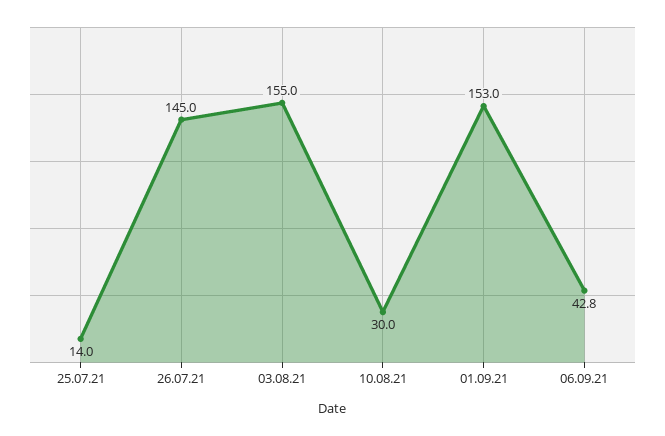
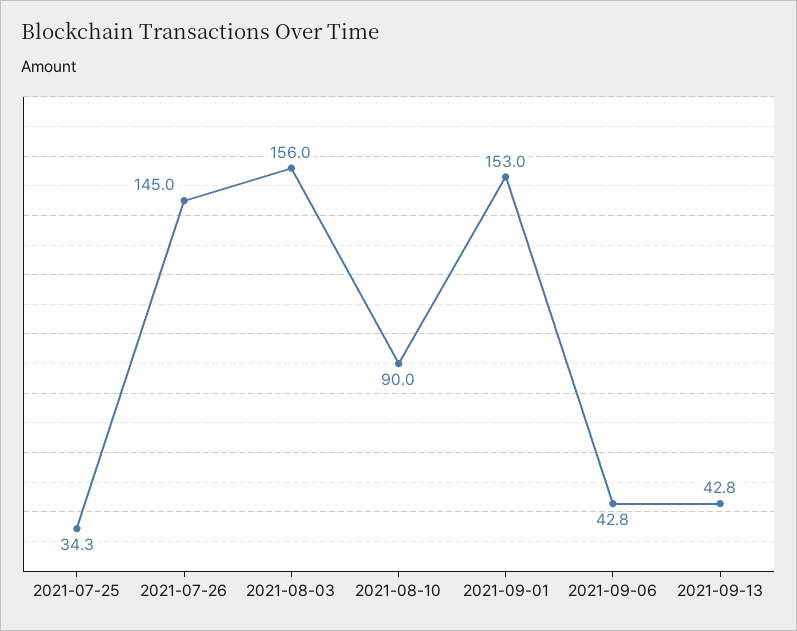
25.07.21: 14 -> 34.3
03.08.21: 155 -> 156
10.08.21: 30 -> 90
2021-09-13: none -> 42.8

